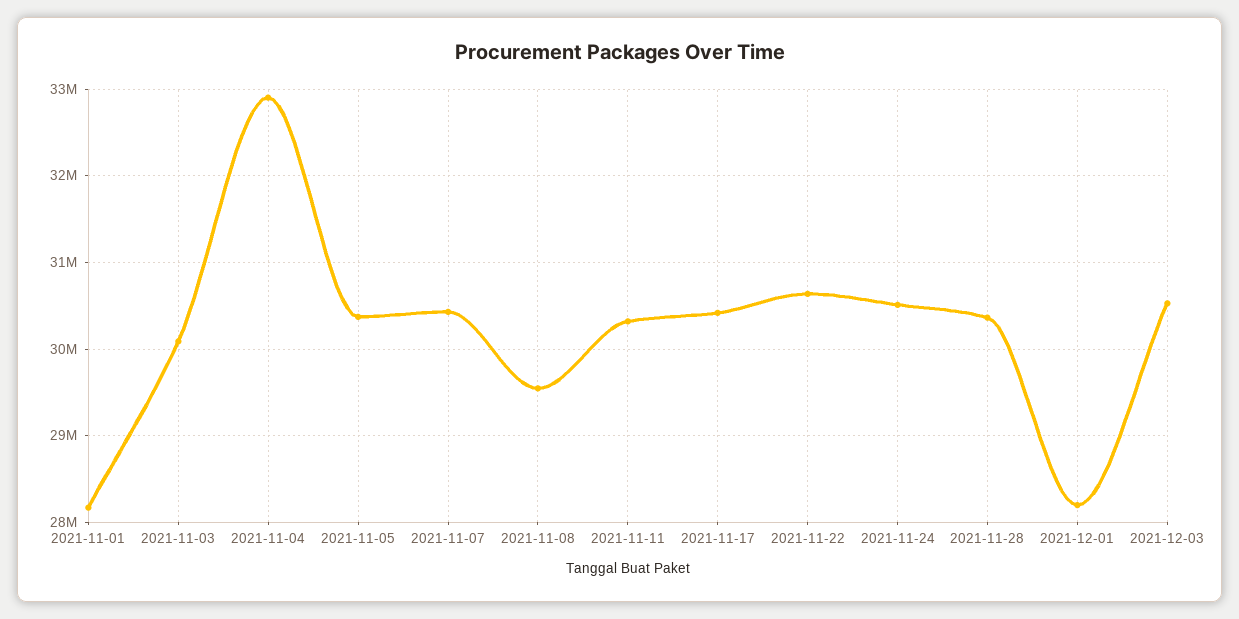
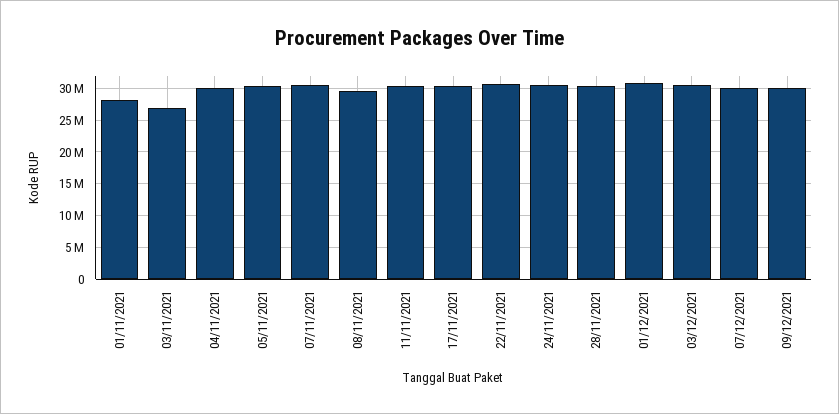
2021-11-03: 30100000 -> 27000000
2021-11-04: 32900000 -> 30000000
2021-12-01: 28200000 -> 31000000
07/12/2021: none -> 30000000
09/12/2021: none -> 30000000

